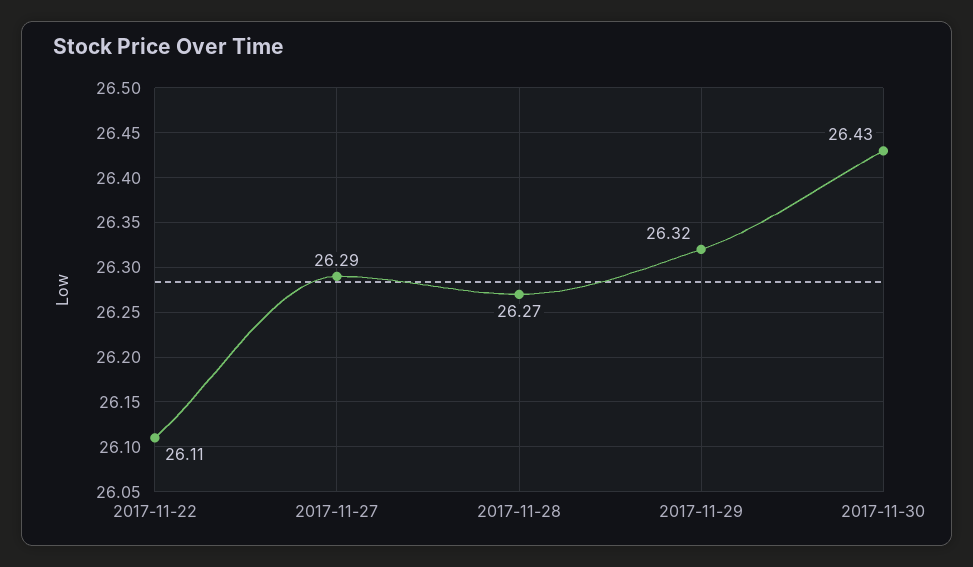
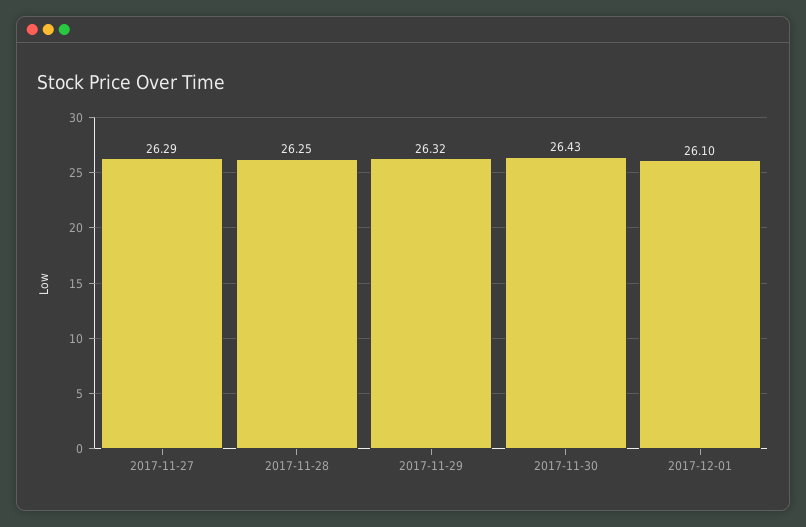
2017-11-22: 26.11 -> none
2017-11-28: 26.27 -> 26.25
2017-12-01: none -> 26.1

